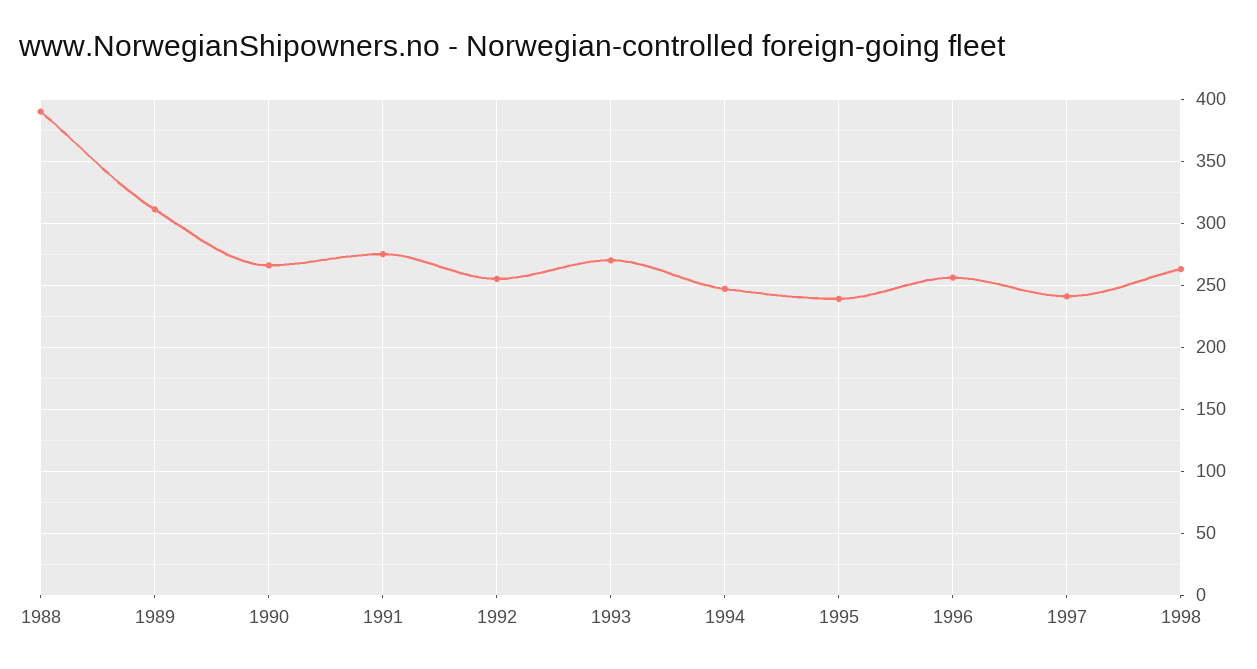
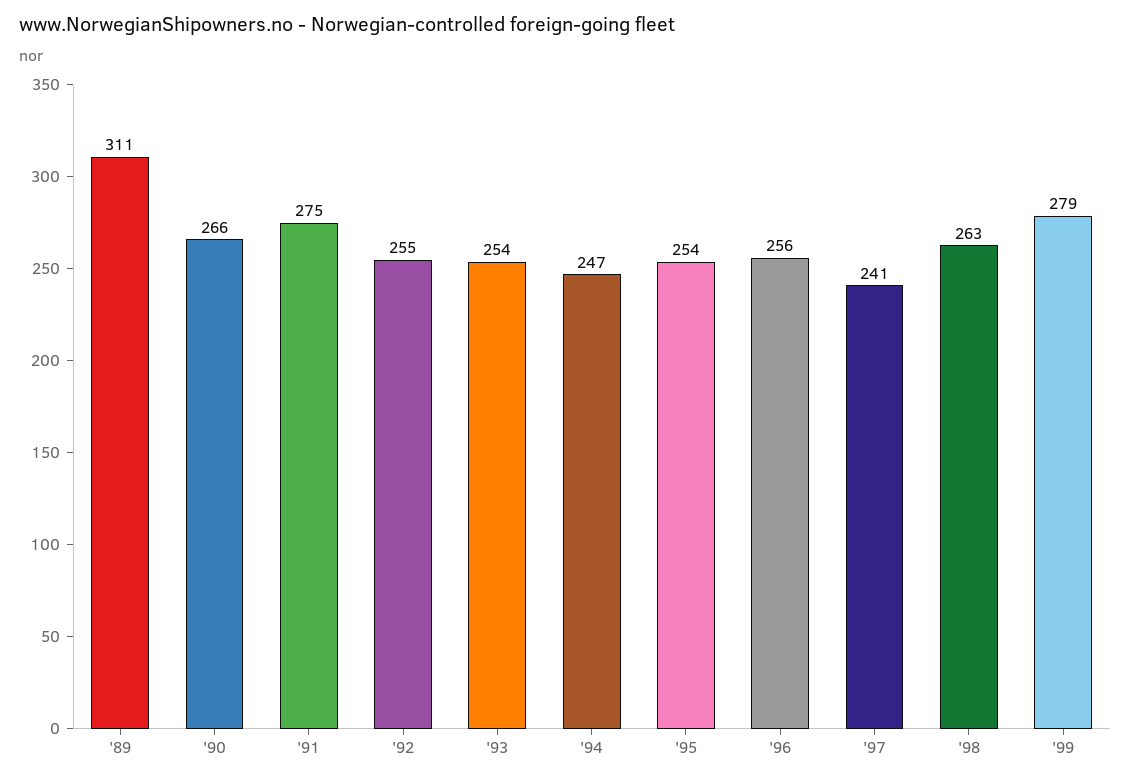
1988: 390 -> none
1993: 270 -> 254
1995: 240 -> 254
'99: none -> 279

